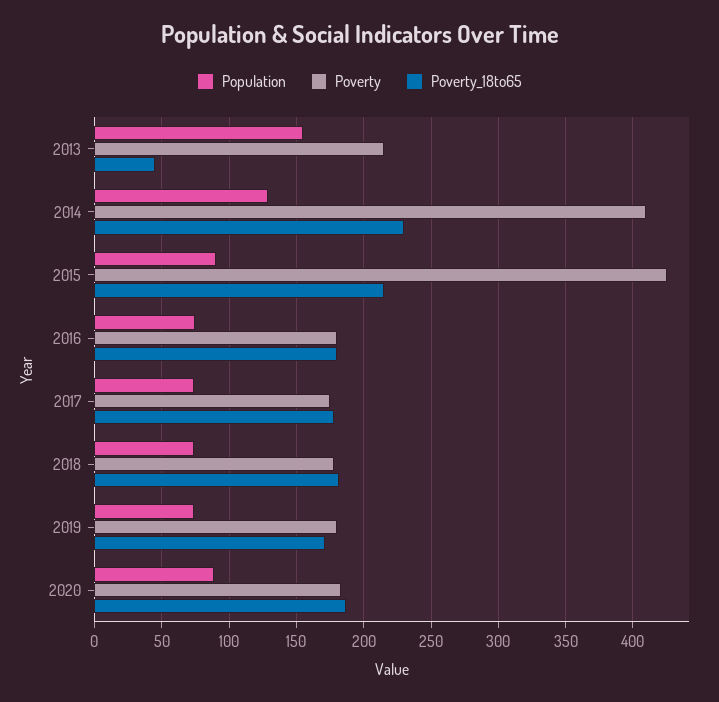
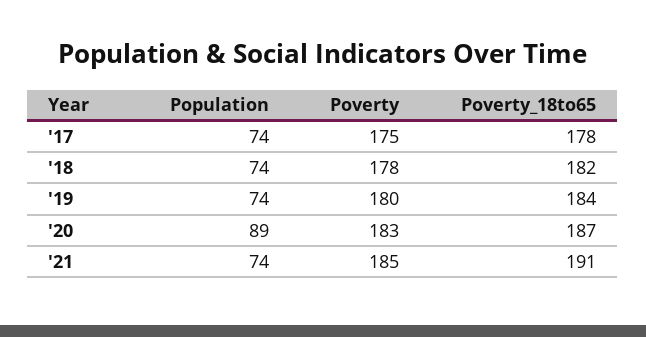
Population, 2013: 155 -> none
Poverty, 2013: 215 -> none
Poverty_18to65, 2013: 45 -> none
Population, 2014: 130 -> none
Poverty, 2014: 410 -> none
Poverty_18to65, 2014: 230 -> none
Population, 2015: 90 -> none
Poverty, 2015: 425 -> none
Poverty_18to65, 2015: 215 -> none
Population, 2016: 75 -> none
Poverty, 2016: 180 -> none
Poverty_18to65, 2016: 180 -> none
Poverty_18to65, 2019: 170 -> 184
Population, '21: none -> 74
Poverty, '21: none -> 185
Poverty_18to65, '21: none -> 191

